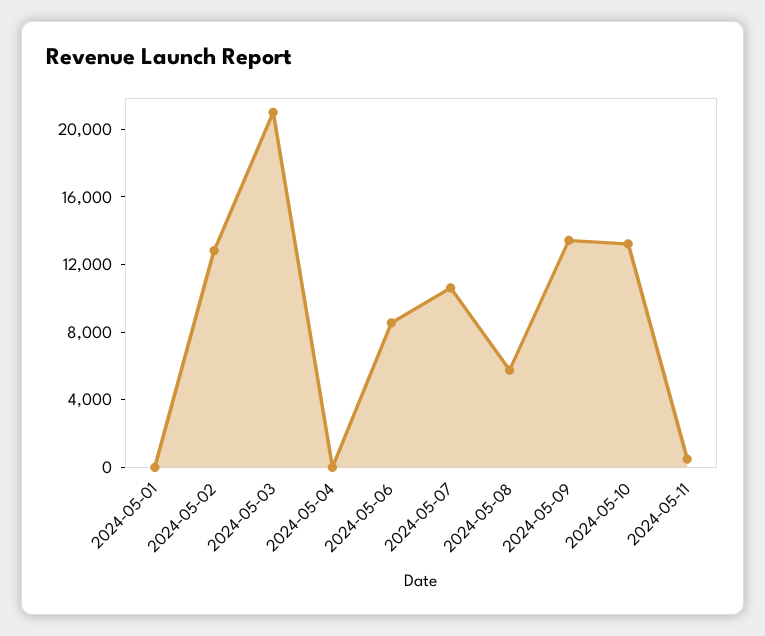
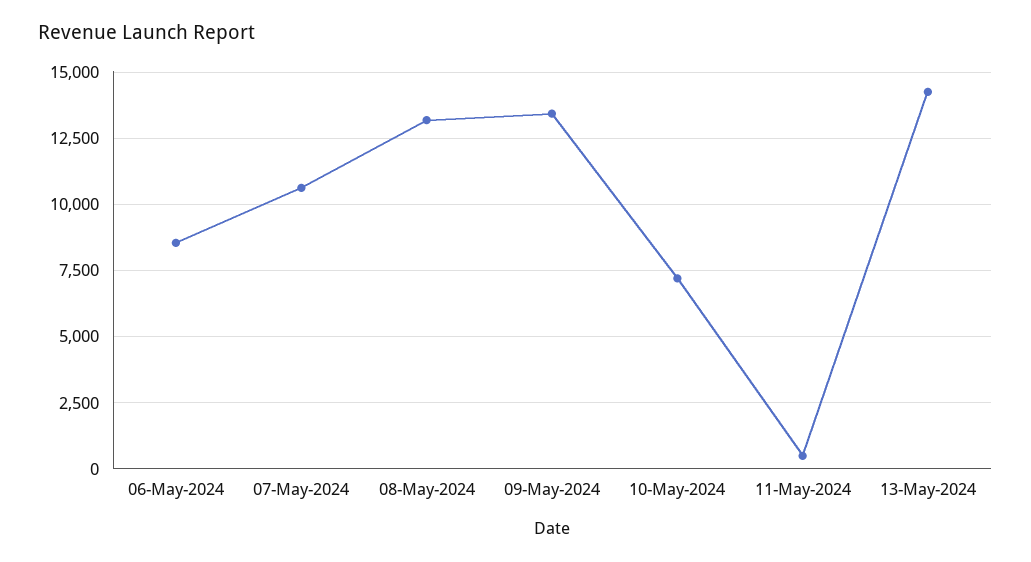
2024-05-01: 0 -> none
2024-05-02: 13000 -> none
2024-05-03: 21000 -> none
2024-05-04: 0 -> none
2024-05-08: 6000 -> 13250
2024-05-10: 13000 -> 7250
13-May-2024: none -> 14250

